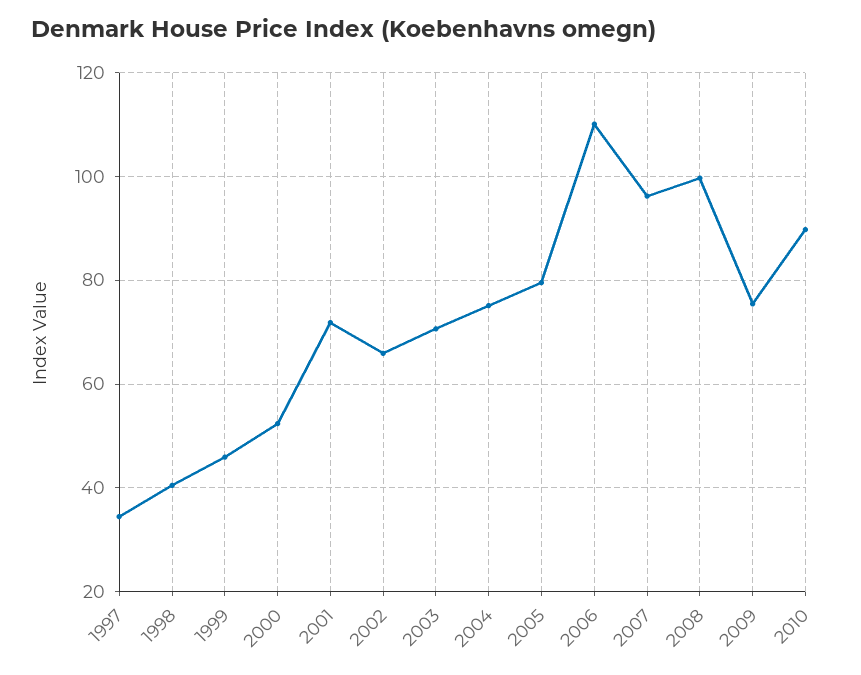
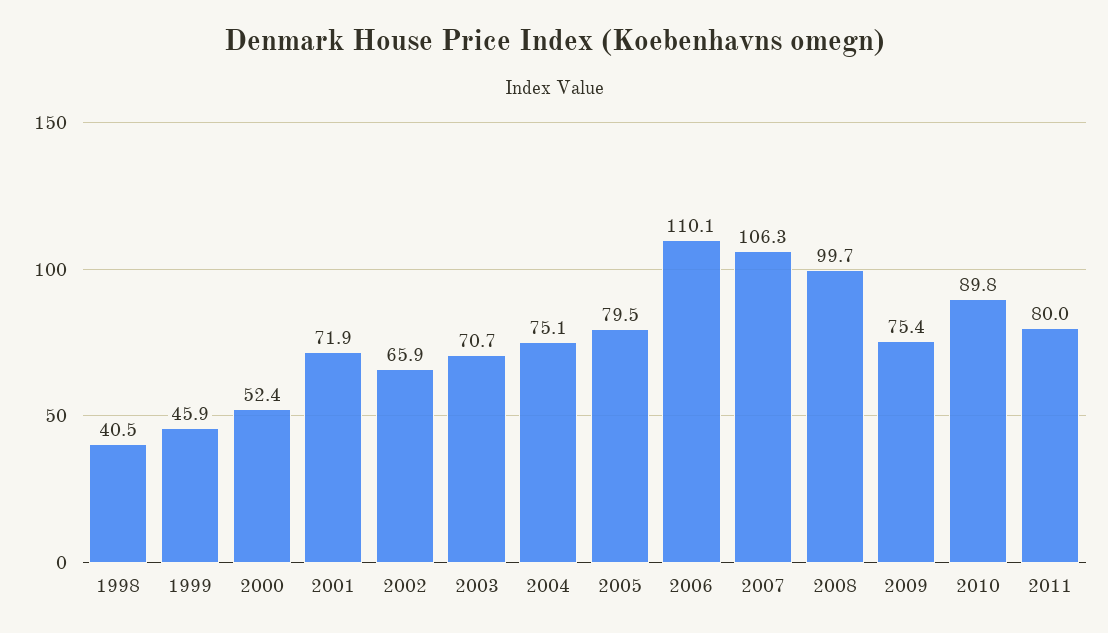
1997: 34 -> none
2007: 96 -> 106.3
2011: none -> 80

